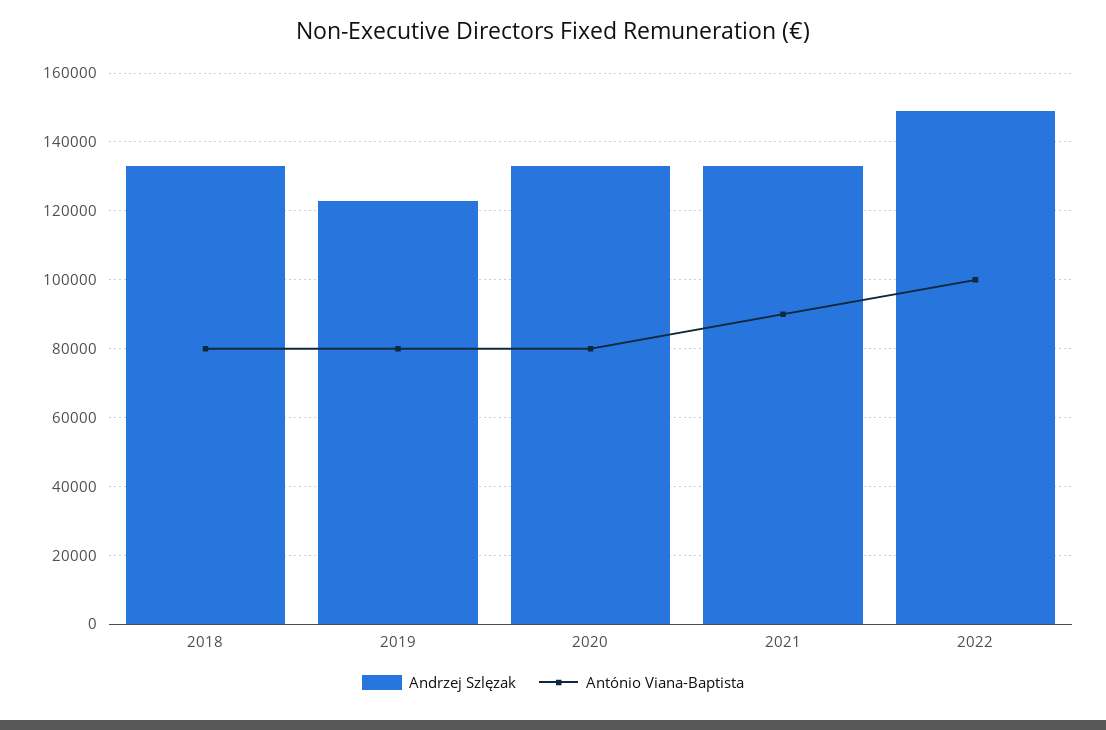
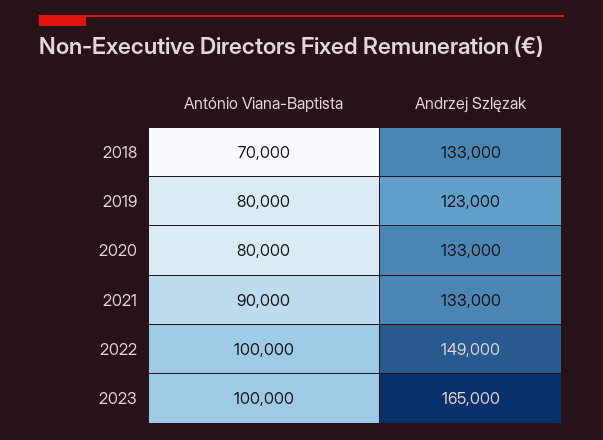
António Viana-Baptista, 2018: 80000 -> 70000
António Viana-Baptista, 2023: none -> 100000
Andrzej Szlęzak, 2023: none -> 165000

